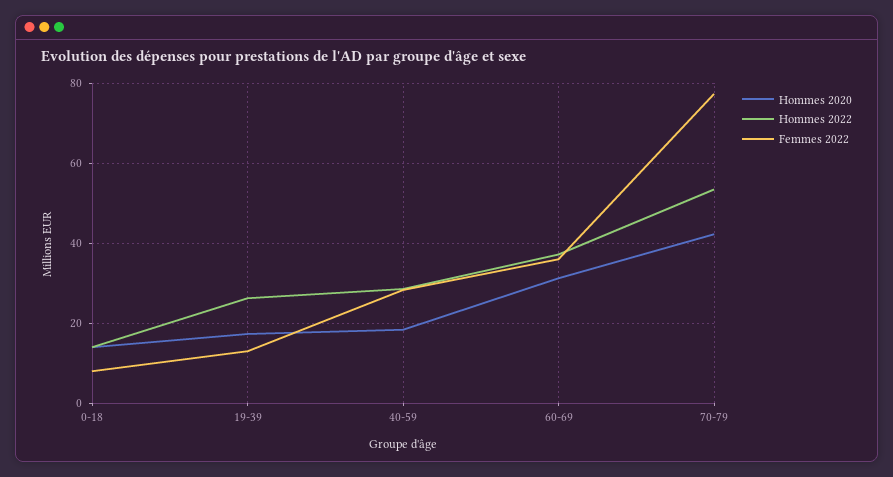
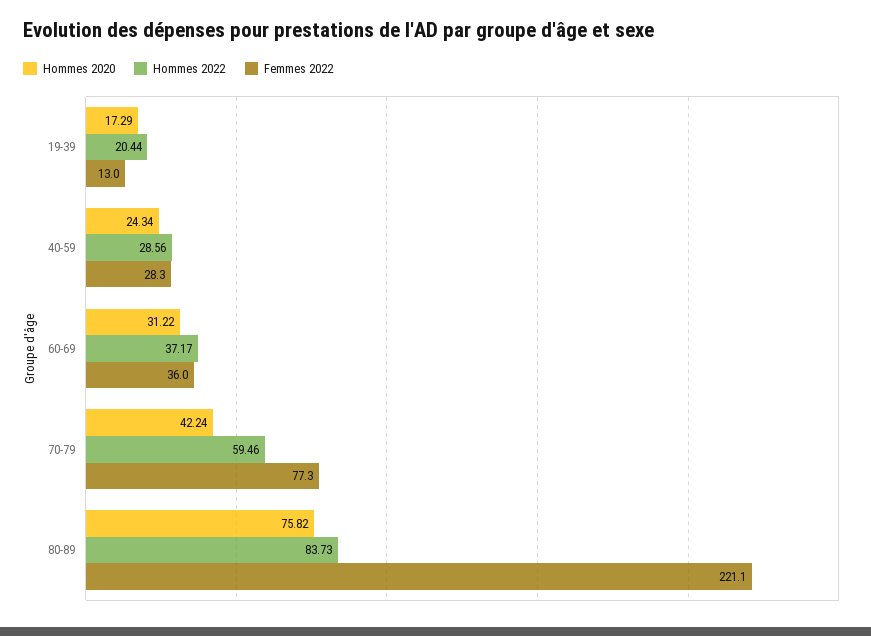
Hommes 2020, 0-18: 14 -> none
Hommes 2022, 0-18: 14 -> none
Femmes 2022, 0-18: 8 -> none
Hommes 2022, 19-39: 26 -> 20.44
Hommes 2020, 40-59: 18 -> 24.34
Hommes 2022, 70-79: 54 -> 59.46
Hommes 2020, 80-89: none -> 75.82
Hommes 2022, 80-89: none -> 83.73
Femmes 2022, 80-89: none -> 221.1

